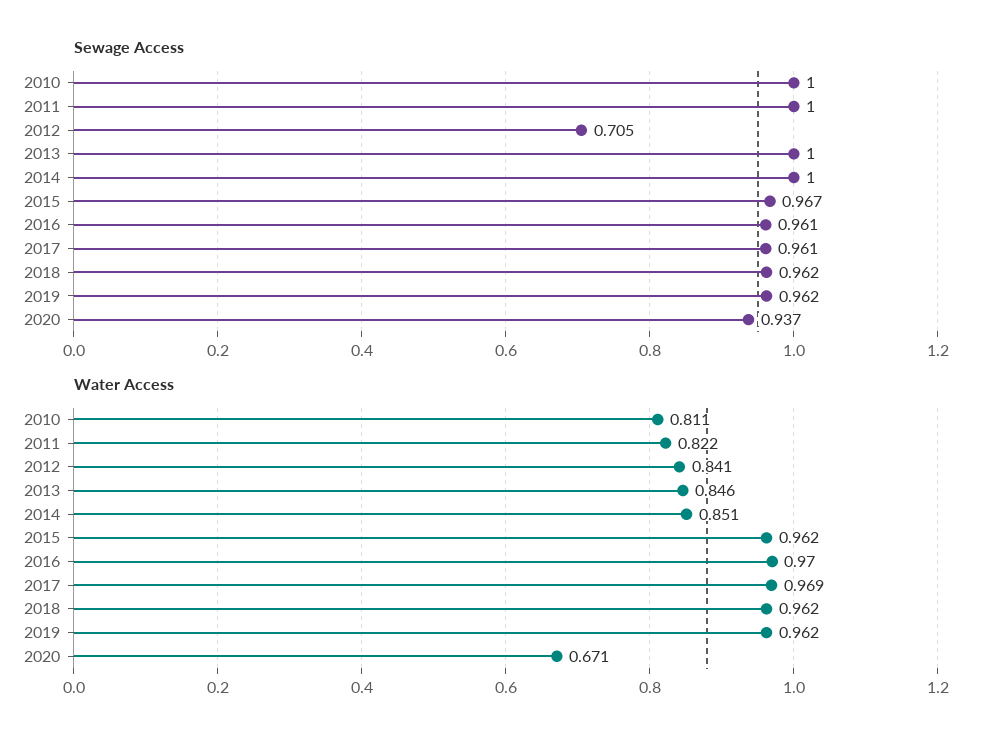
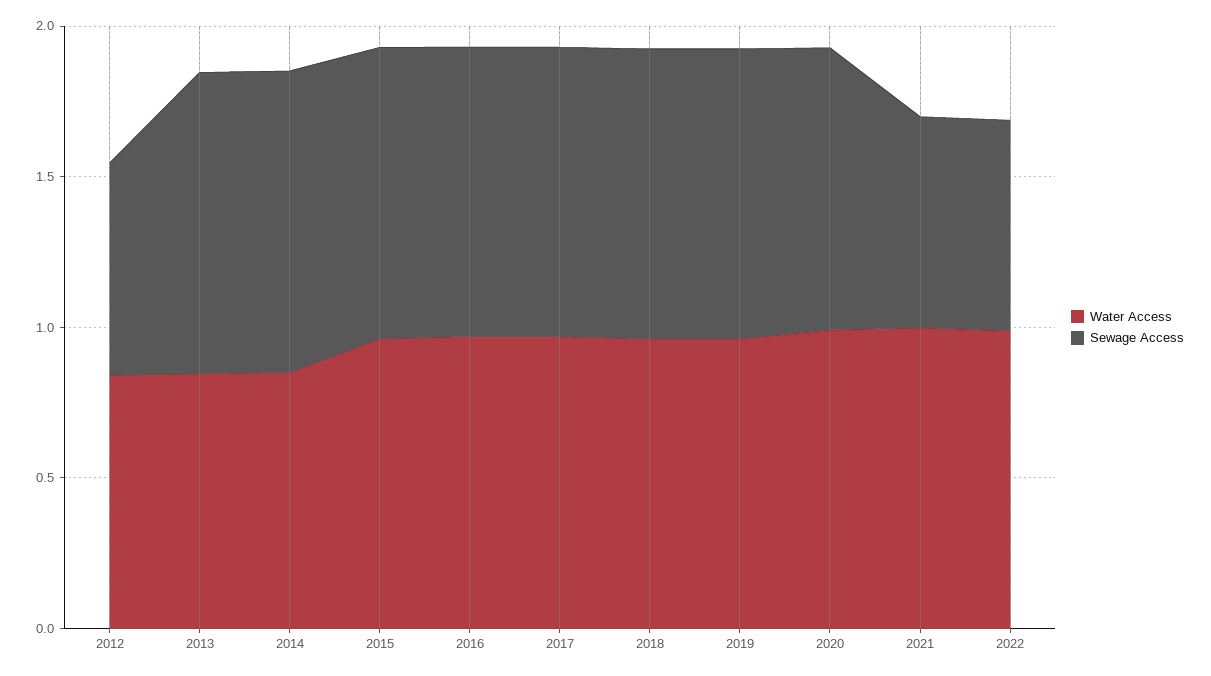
Sewage Access, 2010: 1 -> none
Sewage Access, 2011: 1 -> none
Water Access, 2010: 0.811 -> none
Water Access, 2011: 0.822 -> none
Water Access, 2020: 0.671 -> 1
Water Access, 2021: none -> 1
Sewage Access, 2021: none -> 0.7
Water Access, 2022: none -> 1
Sewage Access, 2022: none -> 0.7

